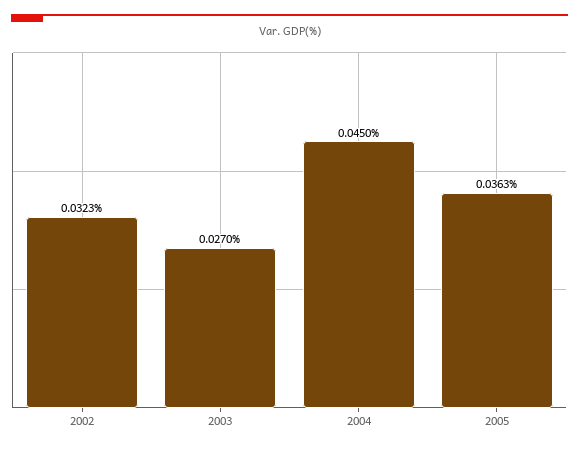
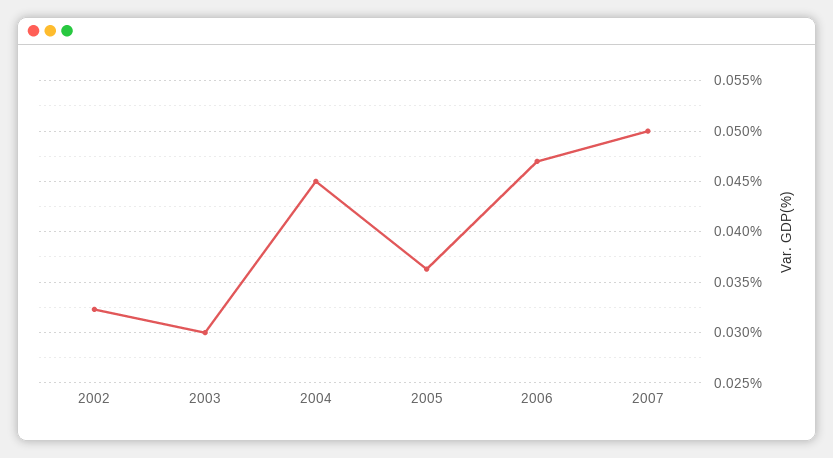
2003: 0.027 -> 0.03
2006: none -> 0.047
2007: none -> 0.05

